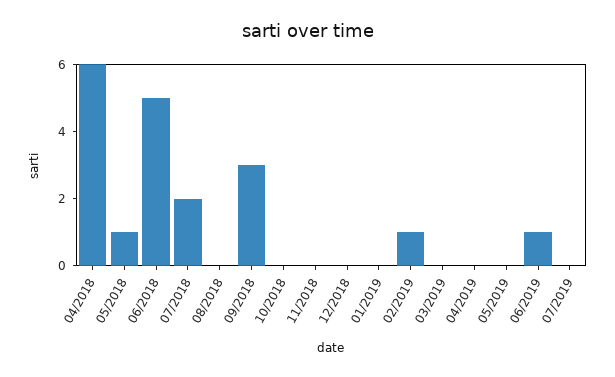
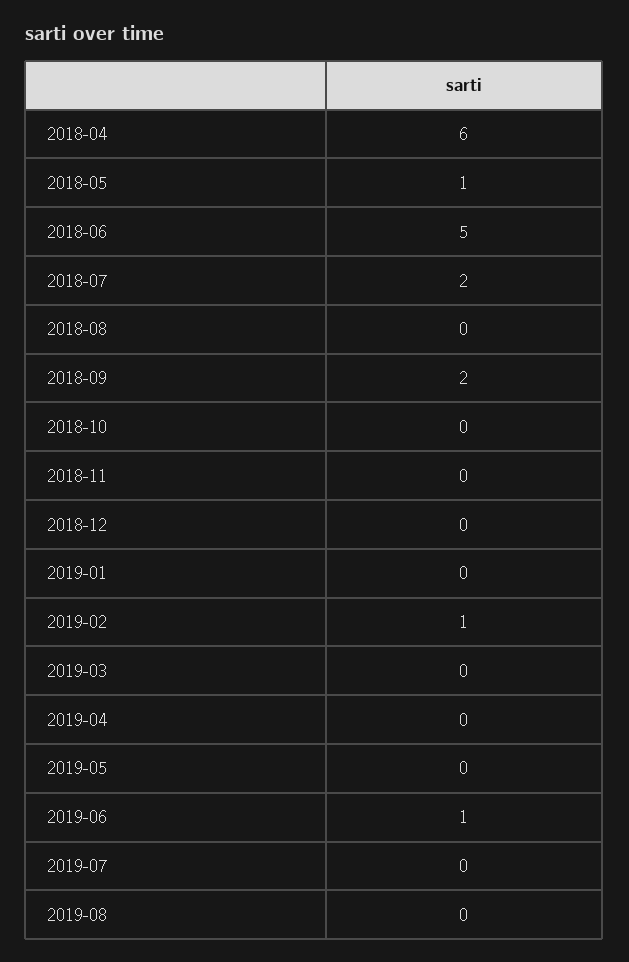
09/2018: 3 -> 2
2019-08: none -> 0

